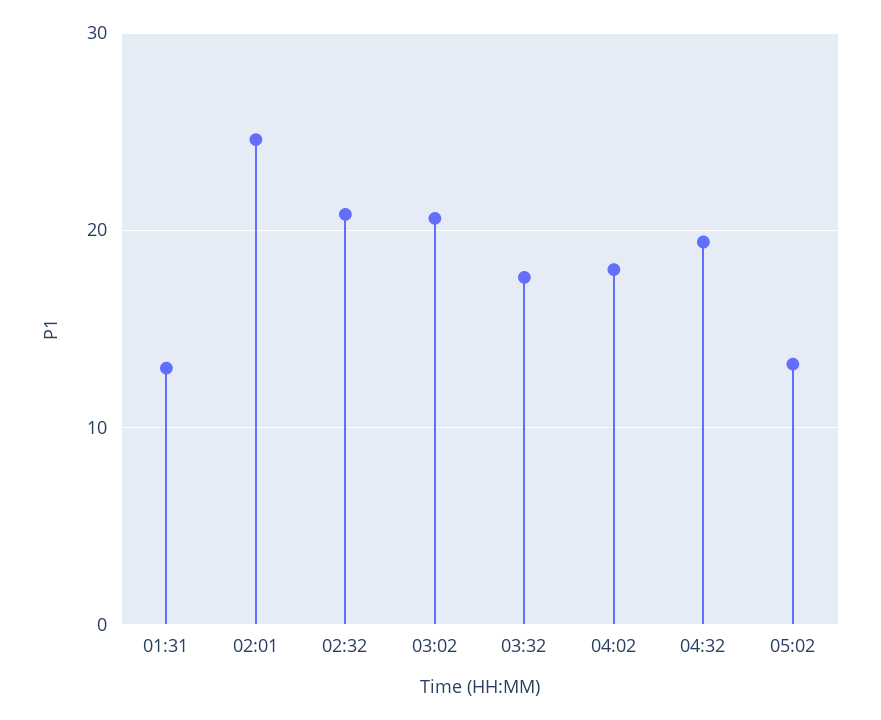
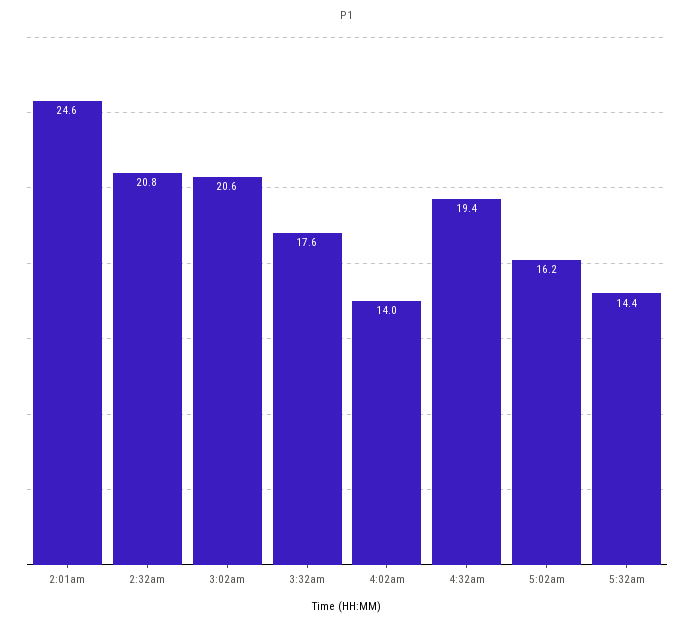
01:31: 13 -> none
04:02: 18 -> 14
05:02: 13 -> 16.2
5:32am: none -> 14.4

